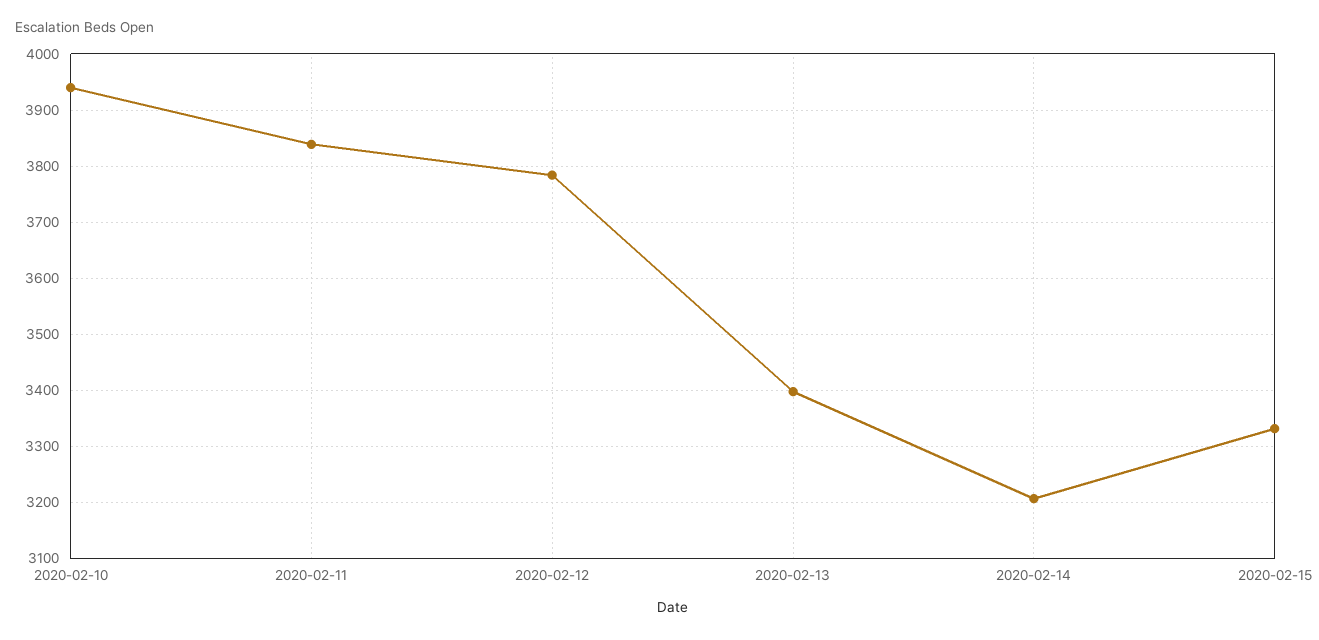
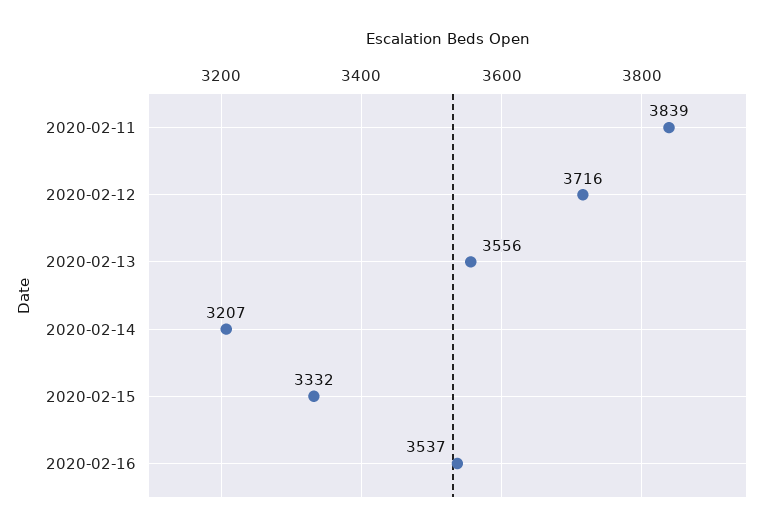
2020-02-10: 3940 -> none
2020-02-12: 3780 -> 3716
2020-02-13: 3400 -> 3556
2020-02-16: none -> 3537

